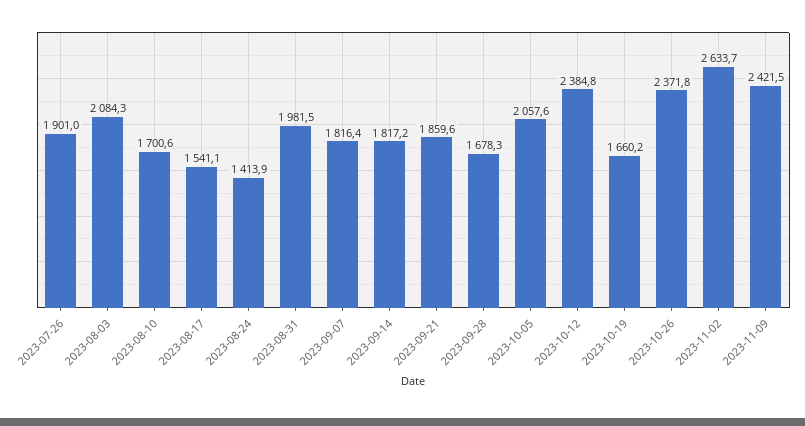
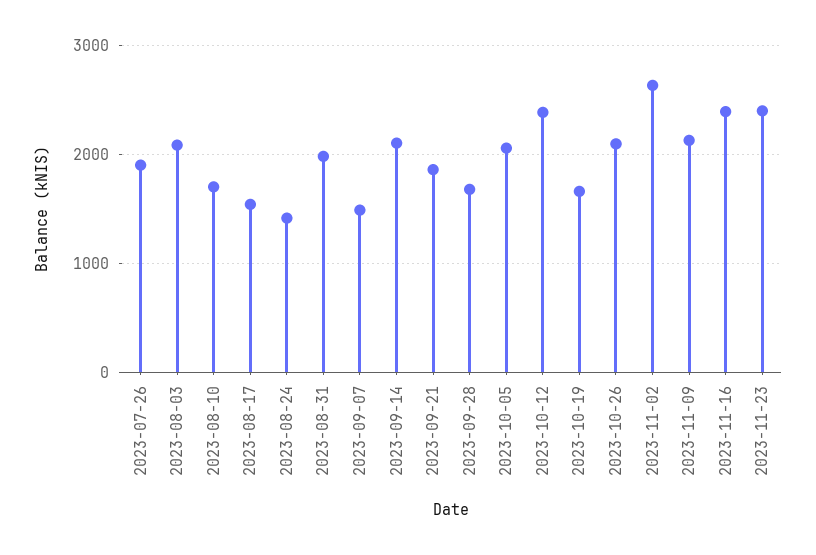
2023-09-07: 1816.4 -> 1500
2023-09-14: 1817.2 -> 2100
2023-10-26: 2371.8 -> 2100
2023-11-09: 2421.5 -> 2100
2023-11-16: none -> 2400
2023-11-23: none -> 2400

